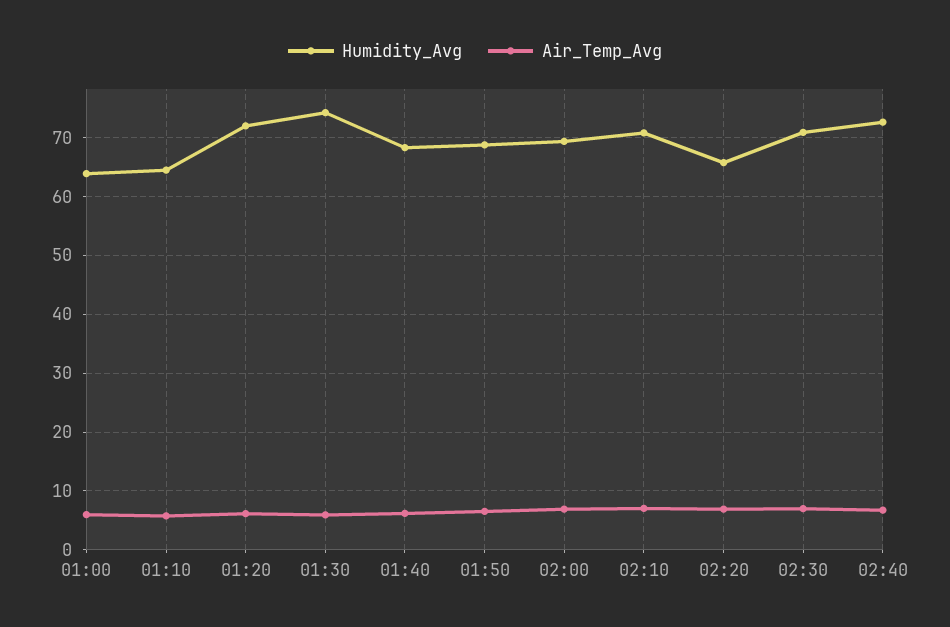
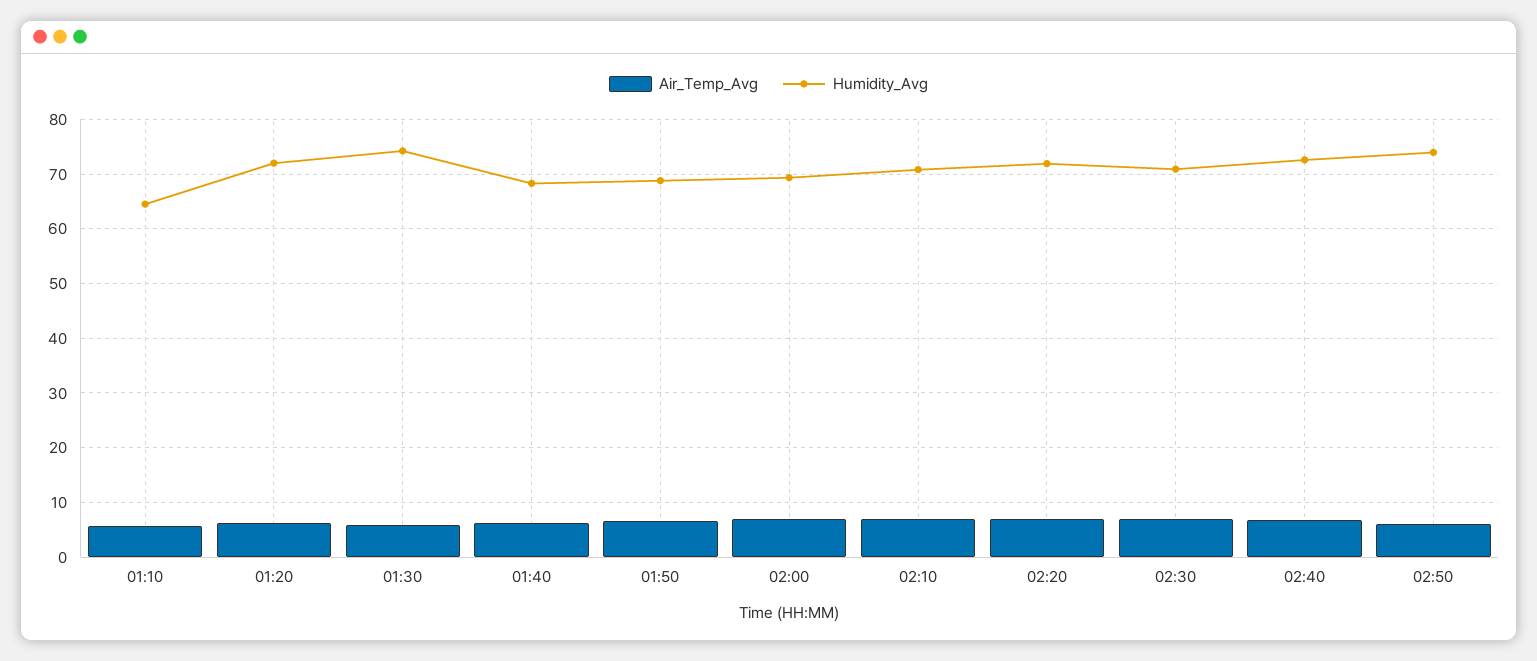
Humidity_Avg, 01:00: 64 -> none
Air_Temp_Avg, 01:00: 6 -> none
Humidity_Avg, 02:20: 66 -> 72
Air_Temp_Avg, 02:50: none -> 6
Humidity_Avg, 02:50: none -> 74

